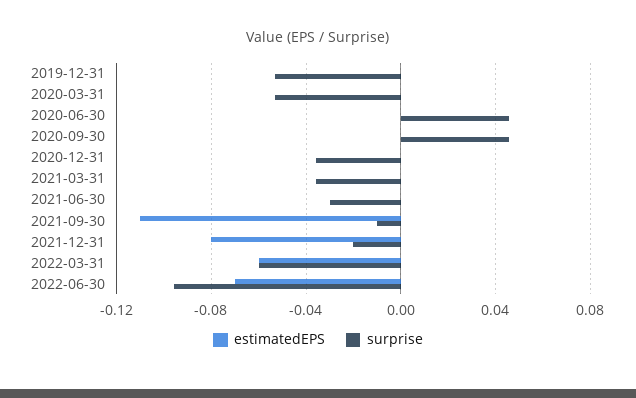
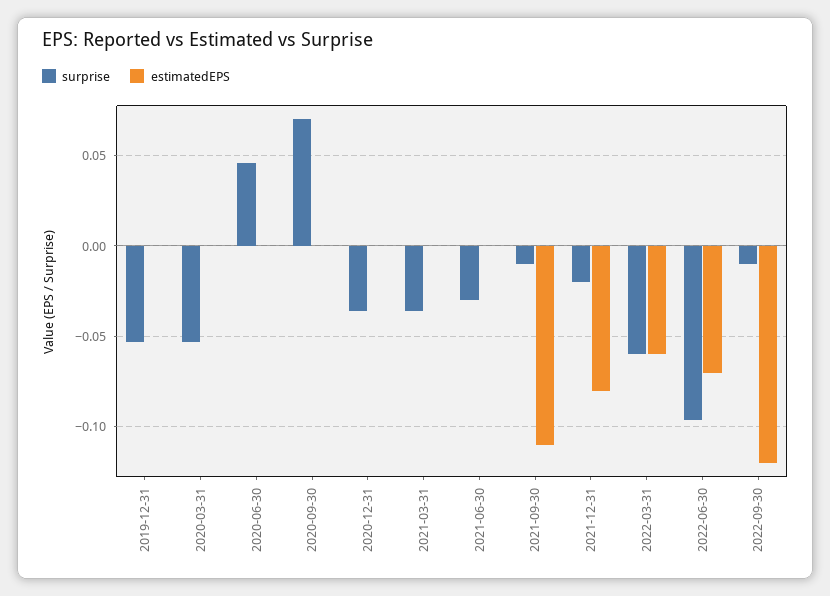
surprise, 2020-09-30: 0.045 -> 0.07
surprise, 2022-09-30: none -> -0.01
estimatedEPS, 2022-09-30: none -> -0.12

